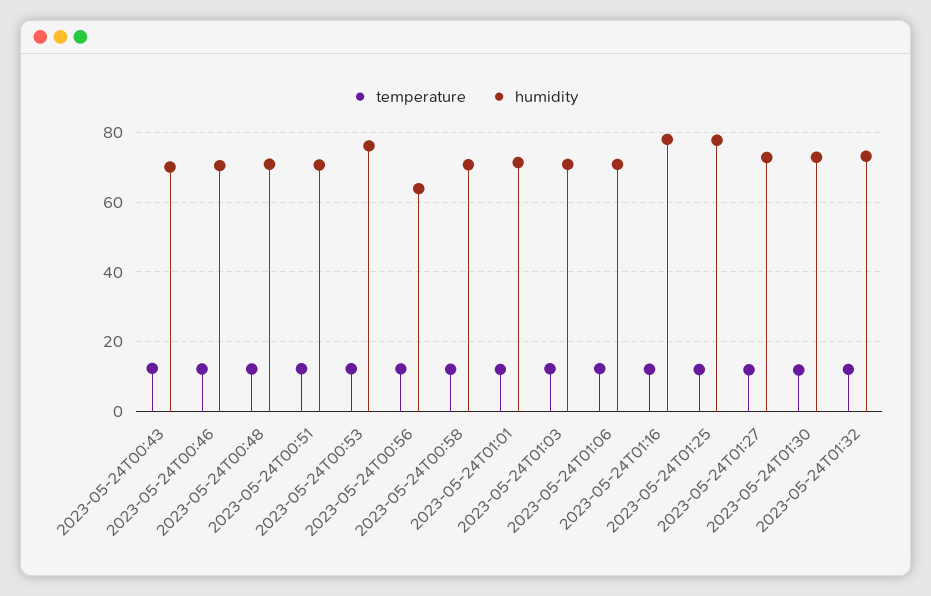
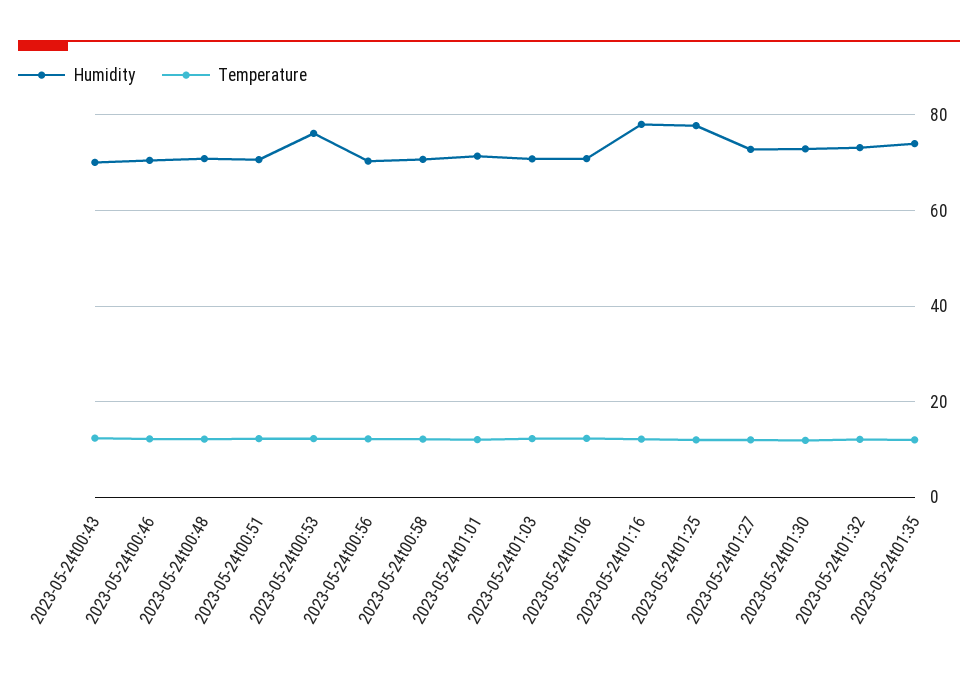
humidity, 2023-05-24T00:56: 64 -> 70
humidity, 2023-05-24t01:35: none -> 74
temperature, 2023-05-24t01:35: none -> 12

